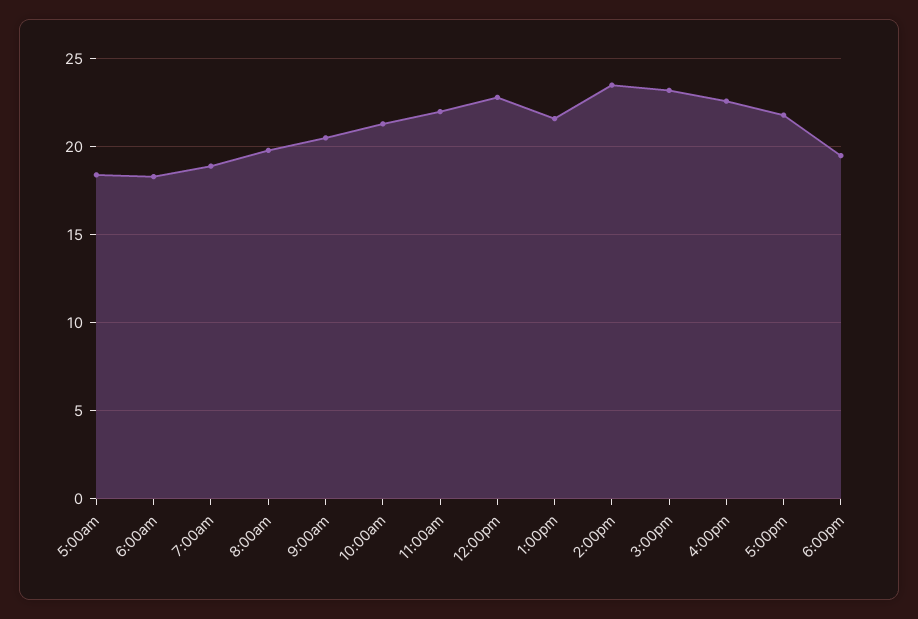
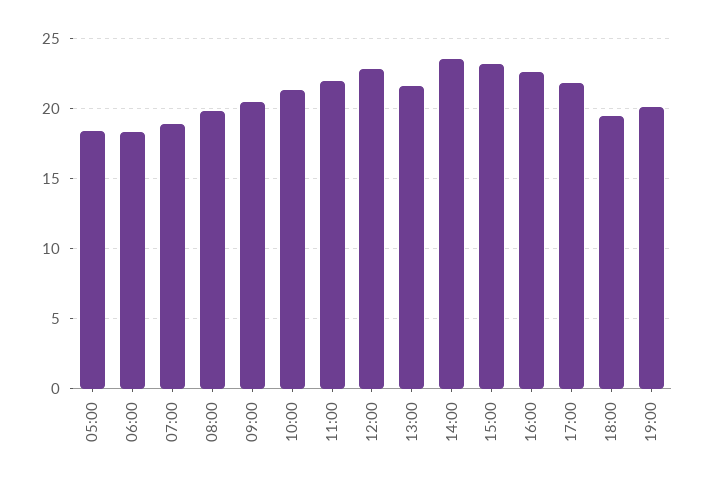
19:00: none -> 20

